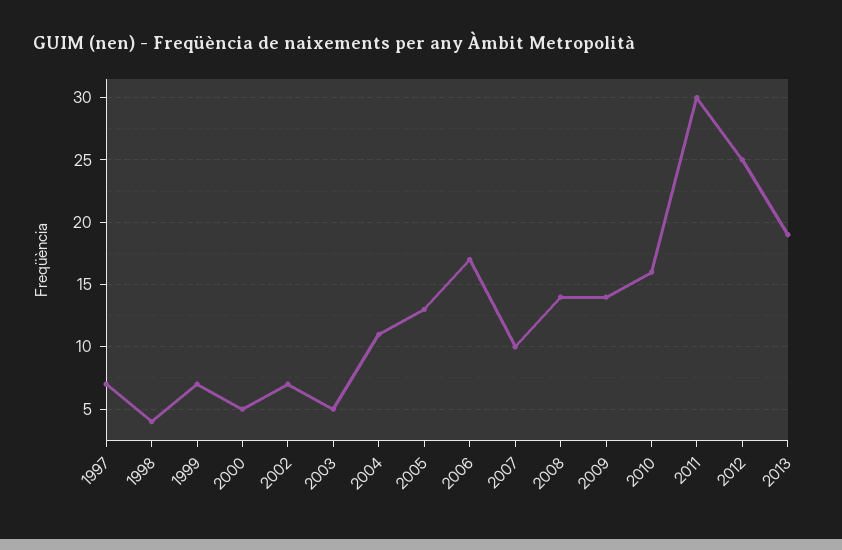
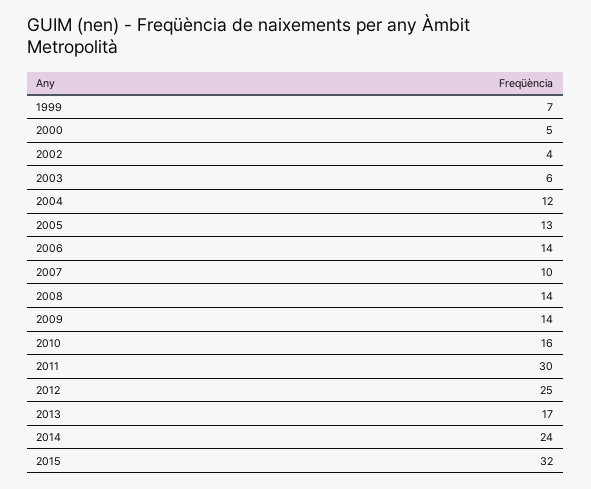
1997: 7 -> none
1998: 4 -> none
2002: 7 -> 4
2003: 5 -> 6
2004: 11 -> 12
2006: 17 -> 14
2013: 19 -> 17
2014: none -> 24
2015: none -> 32

